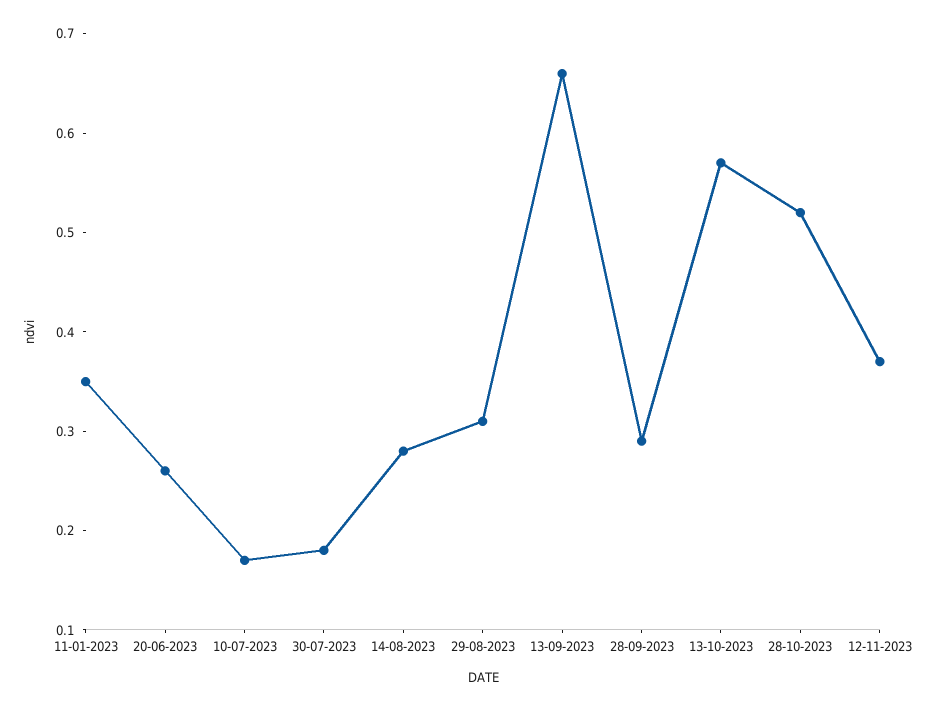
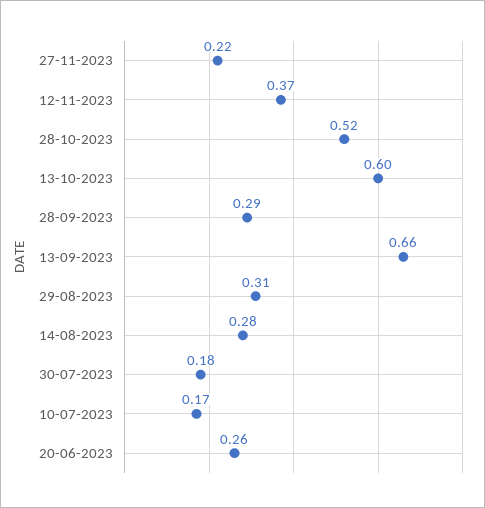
11-01-2023: 0.35 -> none
13-10-2023: 0.57 -> 0.6
27-11-2023: none -> 0.22

